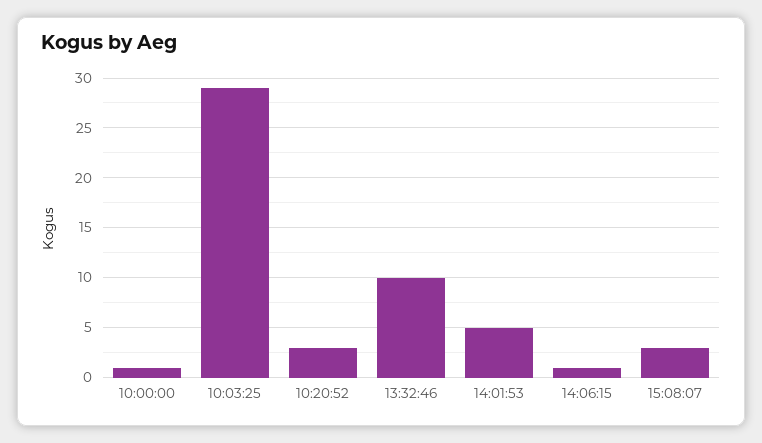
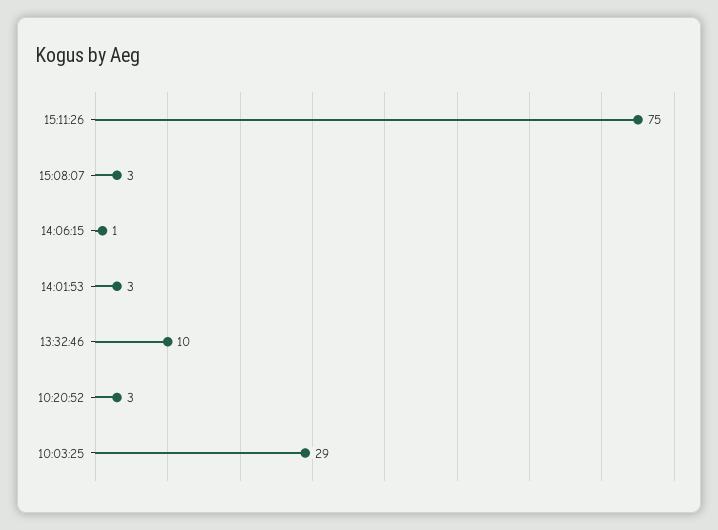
10:00:00: 1 -> none
14:01:53: 5 -> 3
15:11:26: none -> 75

